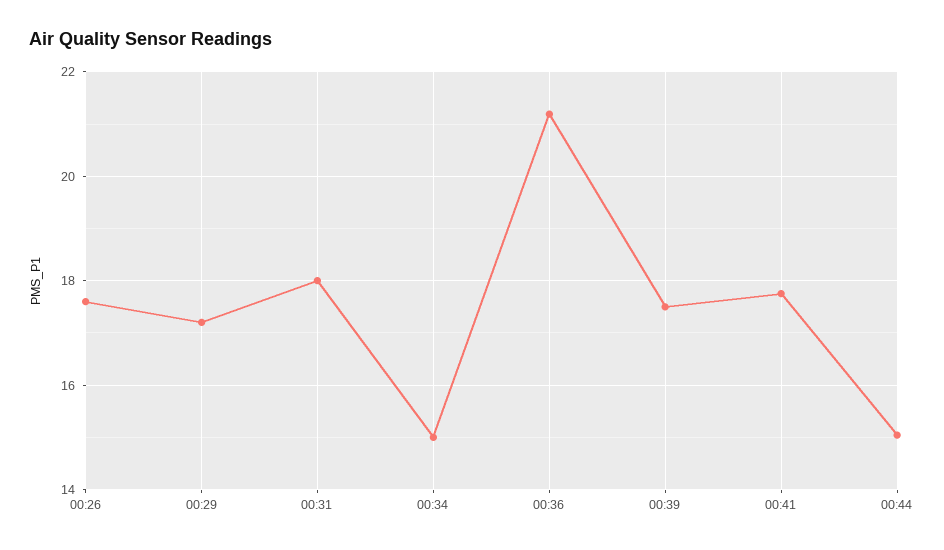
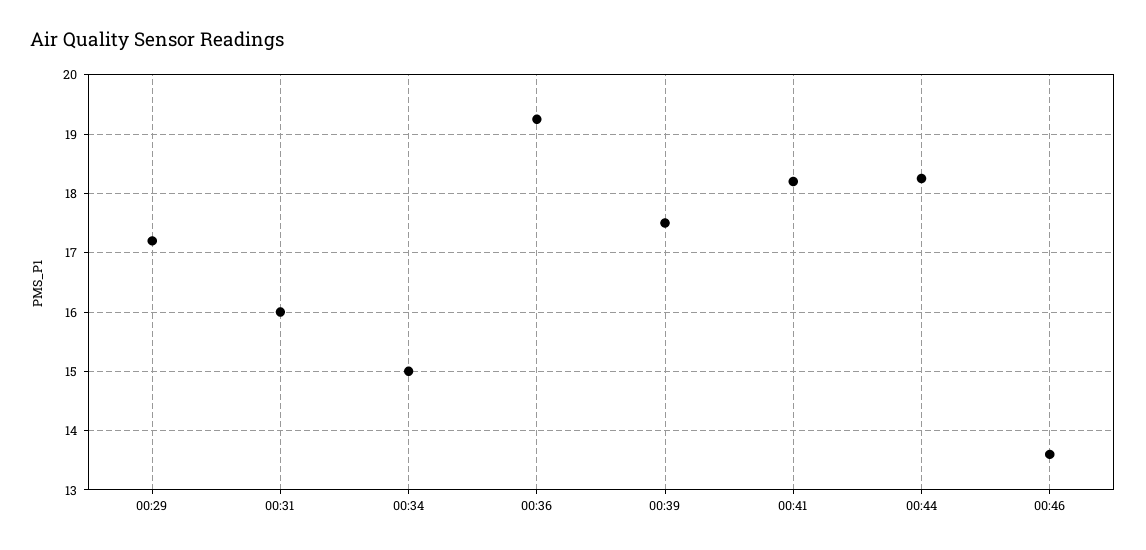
00:26: 17.6 -> none
00:31: 18 -> 16
00:36: 21.2 -> 19.2
00:41: 17.8 -> 18.2
00:44: 15 -> 18.2
00:46: none -> 13.6

